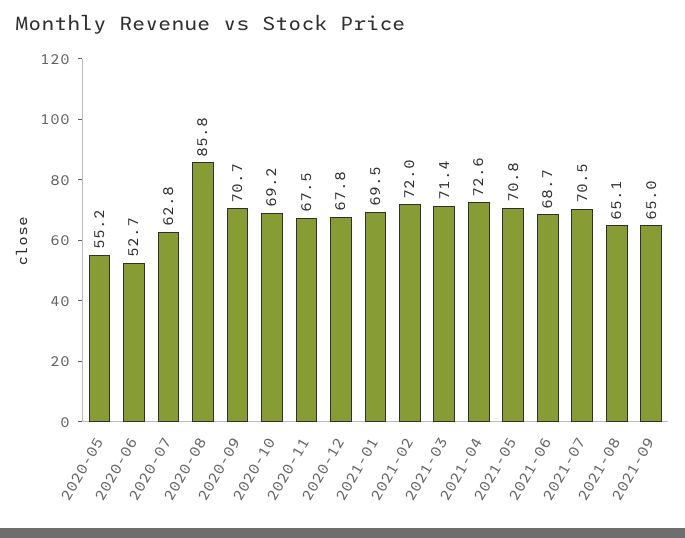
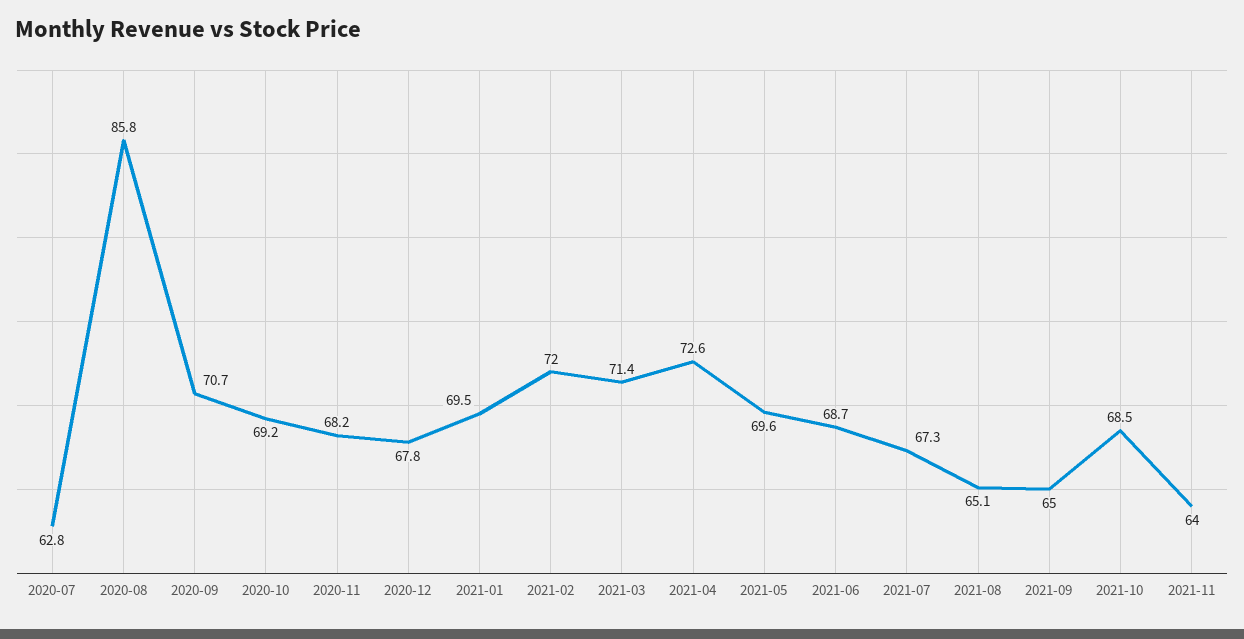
2020-05: 55.2 -> none
2020-06: 52.7 -> none
2020-11: 67.5 -> 68.2
2021-05: 70.8 -> 69.6
2021-07: 70.5 -> 67.3
2021-10: none -> 68.5
2021-11: none -> 64

